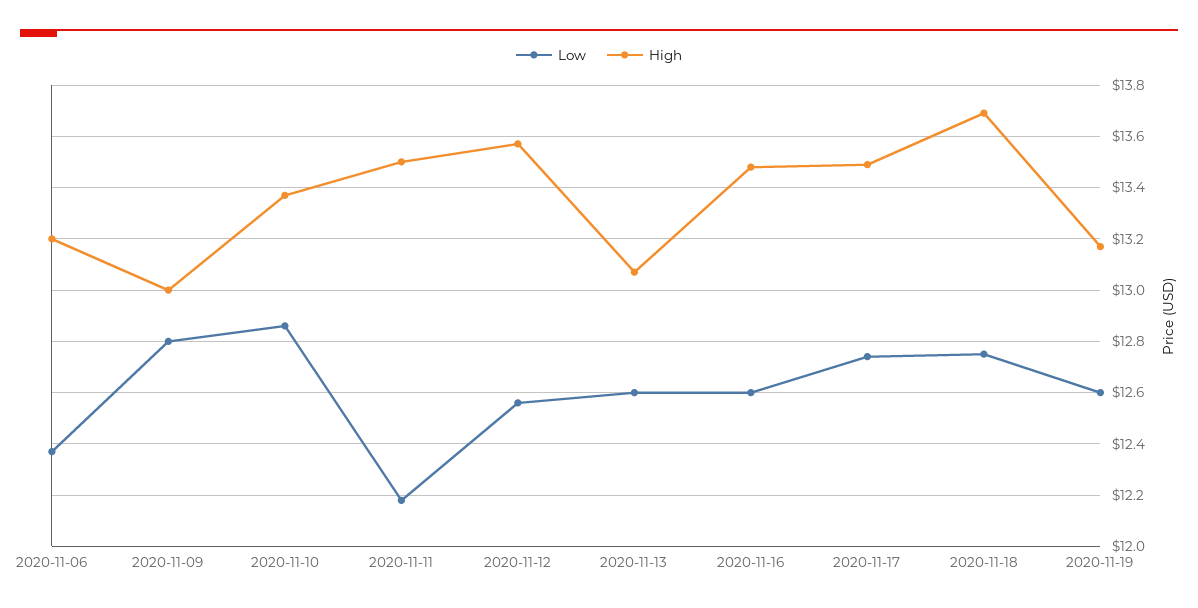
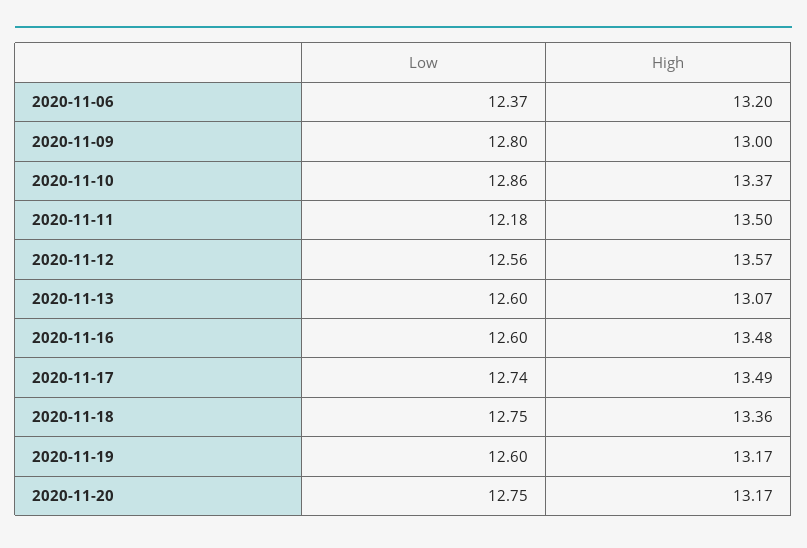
High, 2020-11-18: 13.7 -> 13.36
Low, 2020-11-20: none -> 12.75
High, 2020-11-20: none -> 13.17

